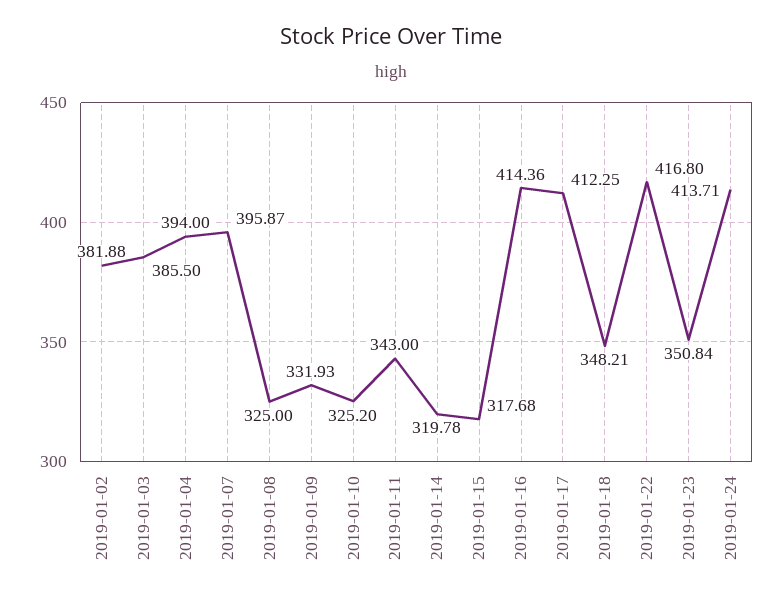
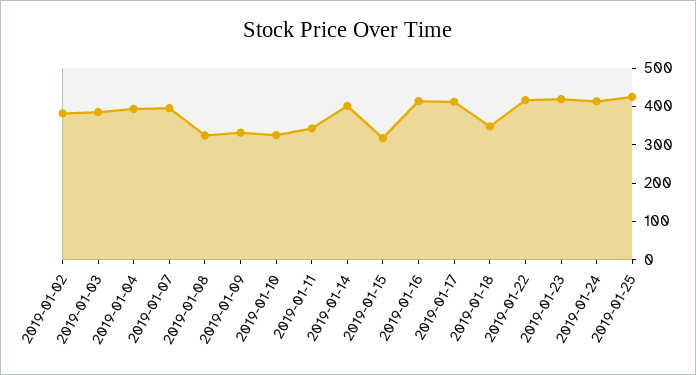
2019-01-14: 319.78 -> 400
2019-01-23: 350.84 -> 425
2019-01-25: none -> 425

